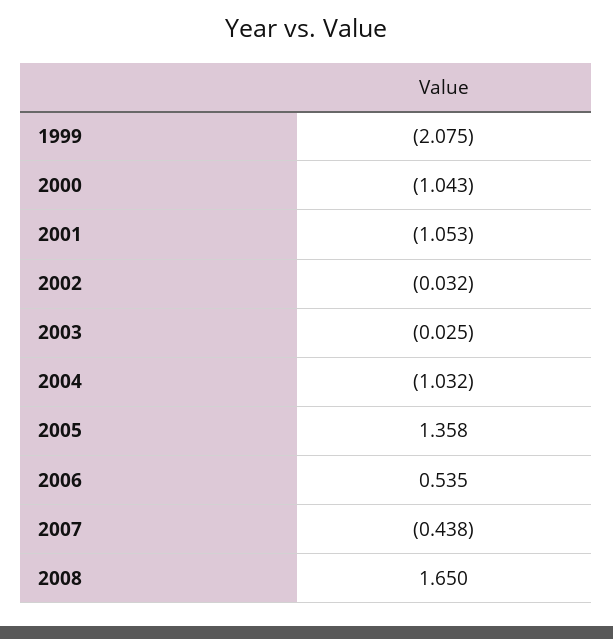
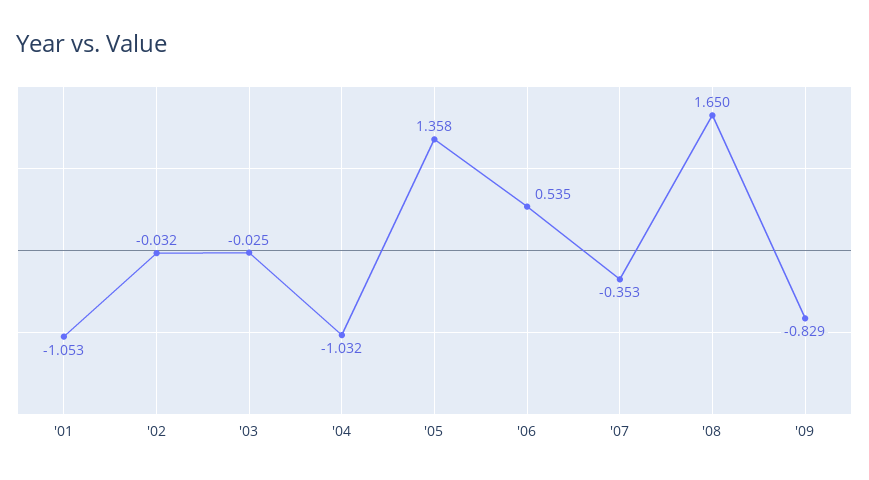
1999: -2.075 -> none
2000: -1.043 -> none
2007: -0.438 -> -0.353
'09: none -> -0.829

